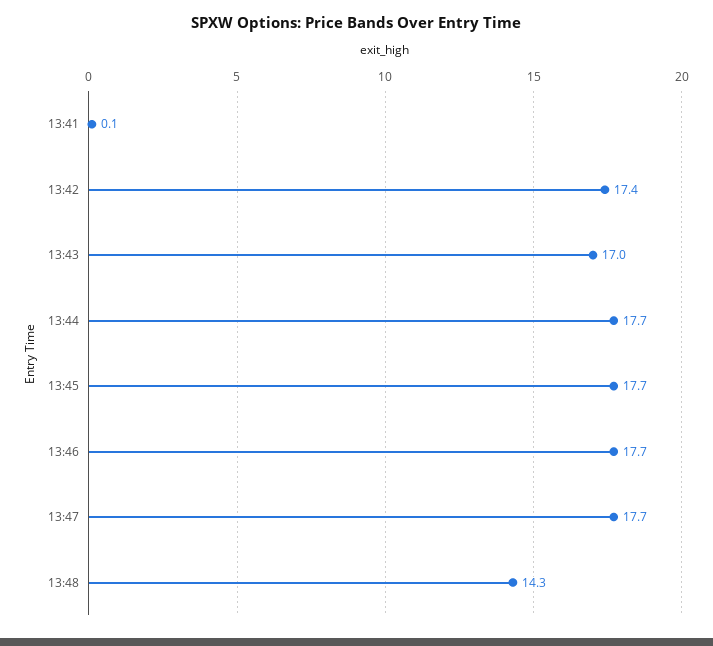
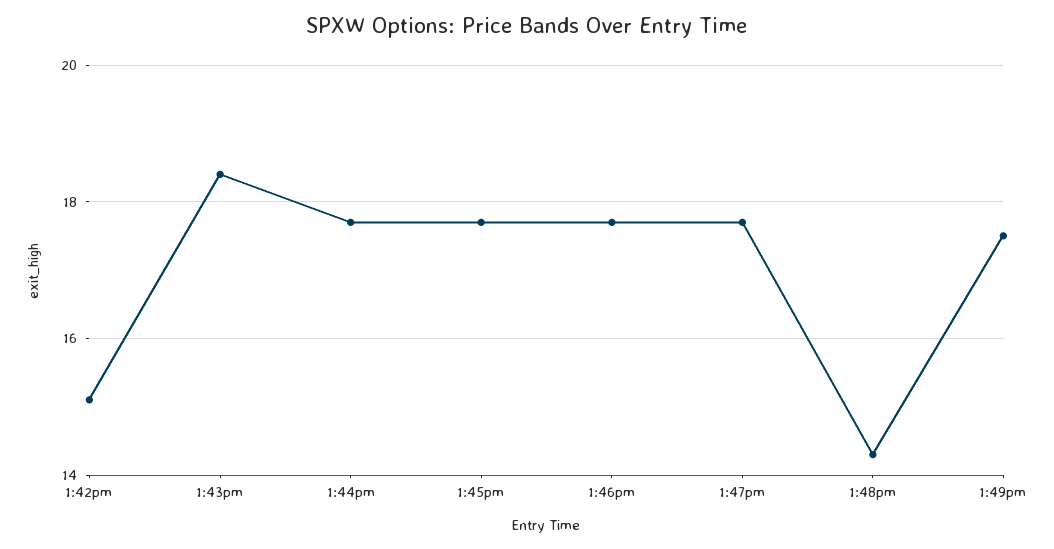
13:41: 0.1 -> none
13:42: 17.4 -> 15
13:43: 17 -> 18.5
1:49pm: none -> 17.5

